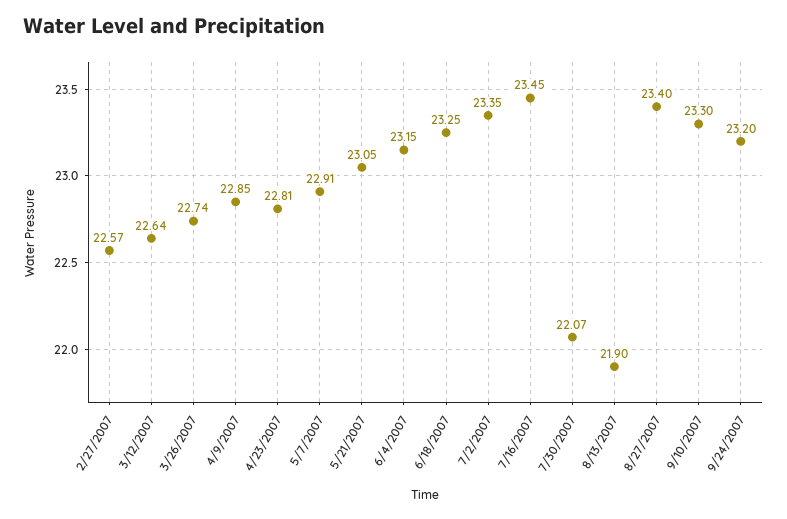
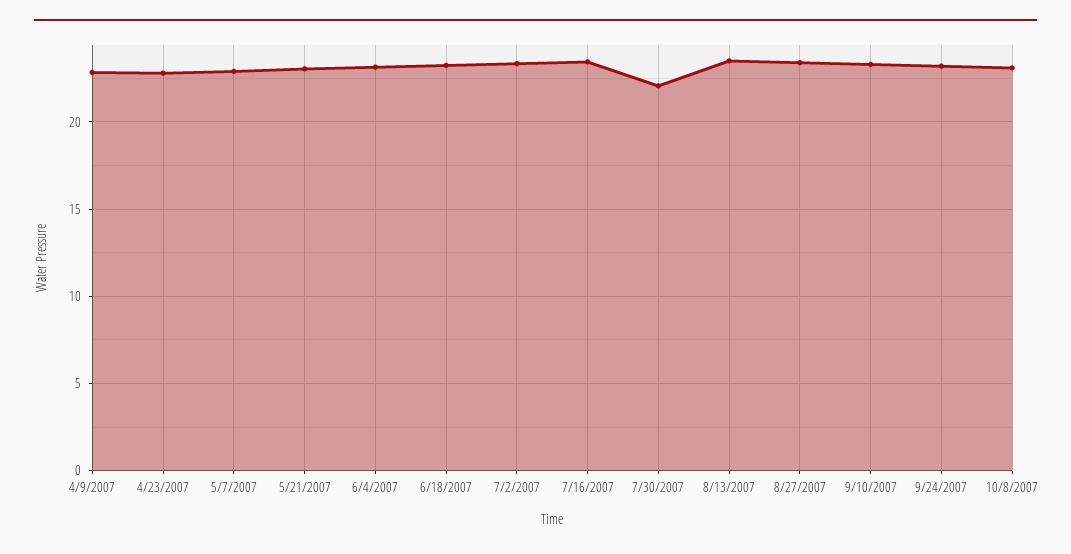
2/27/2007: 22.57 -> none
3/12/2007: 22.64 -> none
3/26/2007: 22.74 -> none
8/13/2007: 21.9 -> 23.5
10/8/2007: none -> 23

